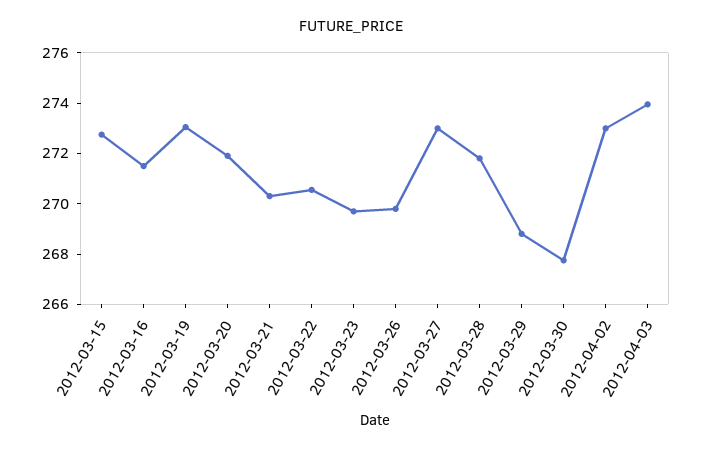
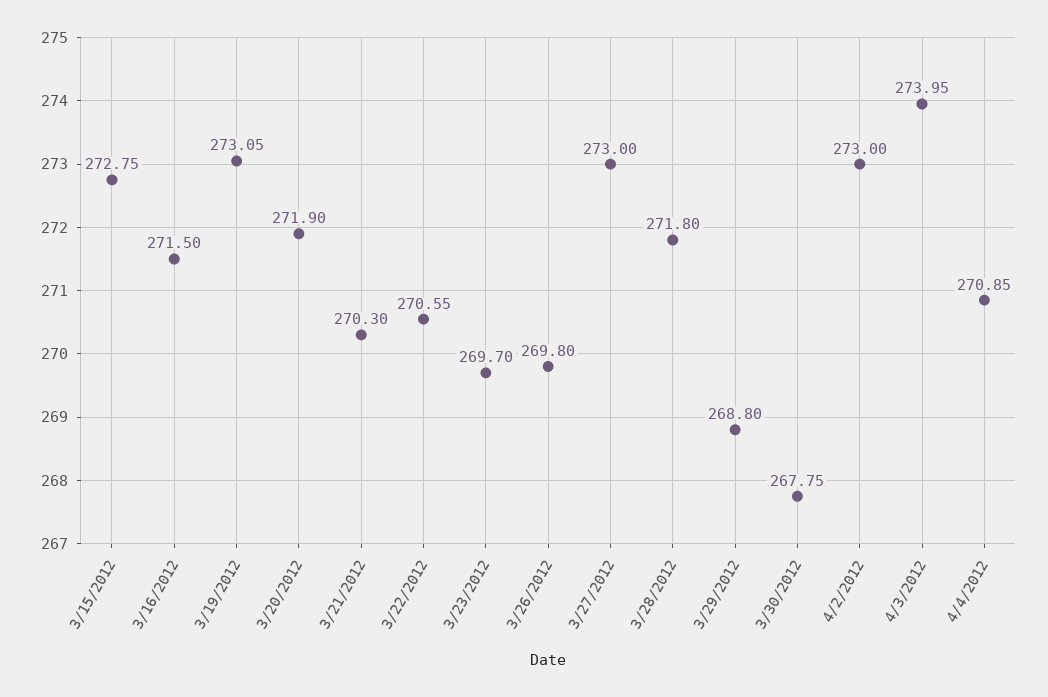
4/4/2012: none -> 270.85

